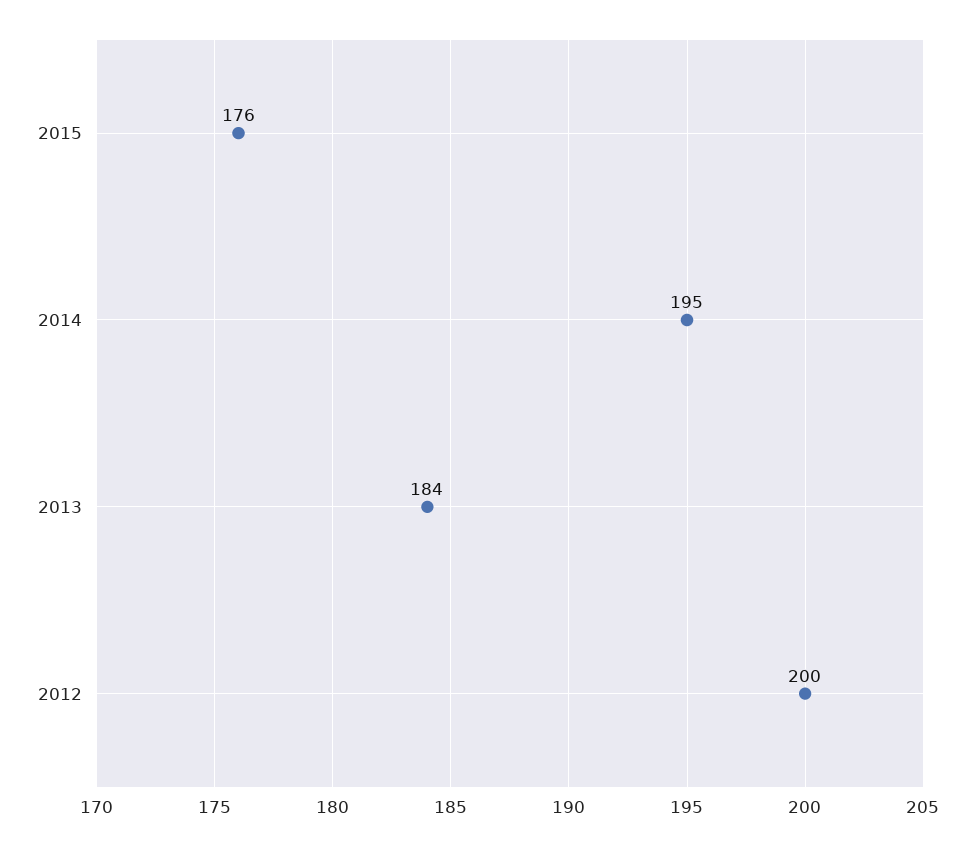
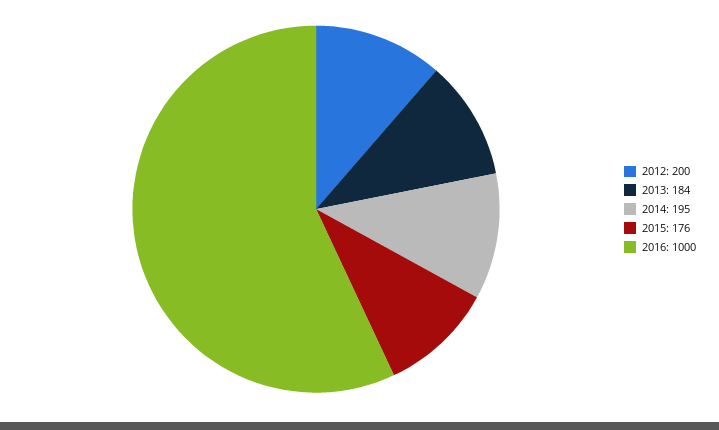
2016: none -> 1000

